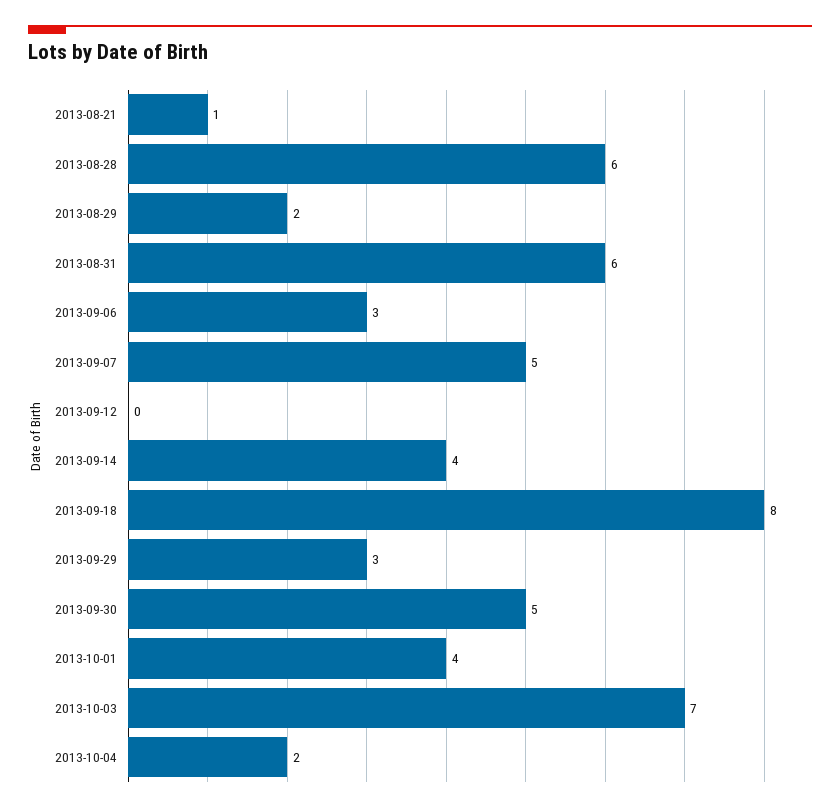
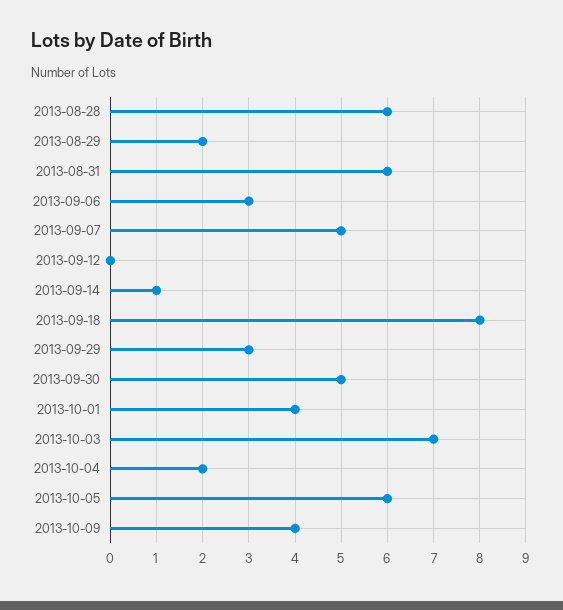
2013-08-21: 1 -> none
2013-09-14: 4 -> 1
2013-10-05: none -> 6
2013-10-09: none -> 4

